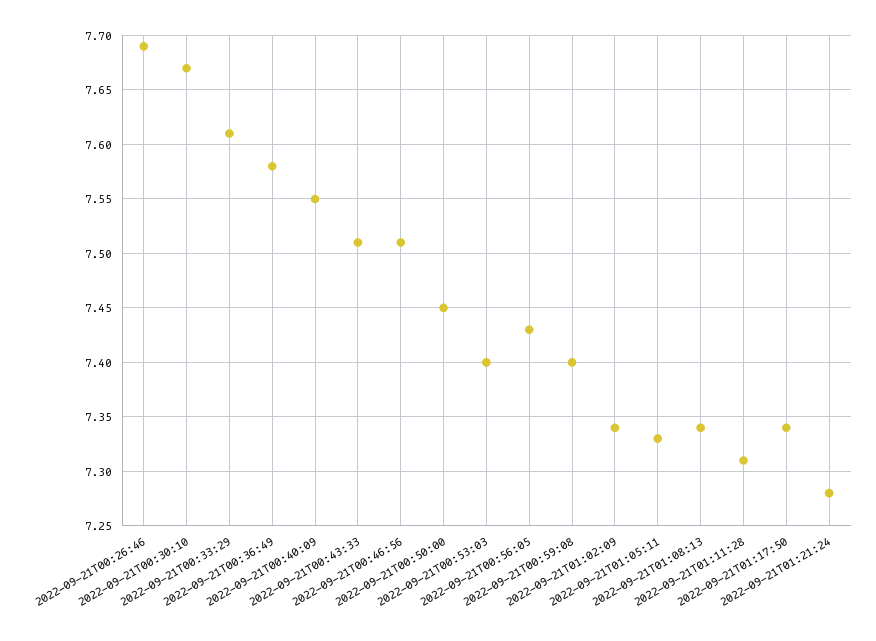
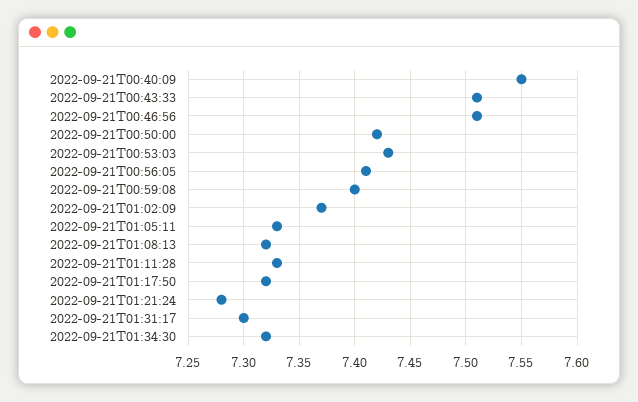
2022-09-21T00:26:46: 7.69 -> none
2022-09-21T00:30:10: 7.67 -> none
2022-09-21T00:33:29: 7.61 -> none
2022-09-21T00:36:49: 7.58 -> none
2022-09-21T00:50:00: 7.45 -> 7.42
2022-09-21T00:53:03: 7.4 -> 7.43
2022-09-21T00:56:05: 7.43 -> 7.41
2022-09-21T01:02:09: 7.34 -> 7.37
2022-09-21T01:08:13: 7.34 -> 7.32
2022-09-21T01:11:28: 7.31 -> 7.33
2022-09-21T01:17:50: 7.34 -> 7.32
2022-09-21T01:31:17: none -> 7.3
2022-09-21T01:34:30: none -> 7.32

